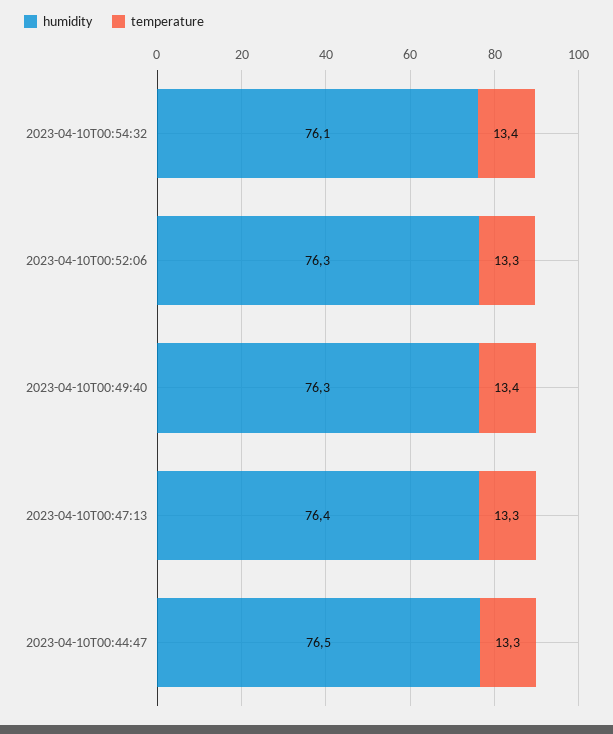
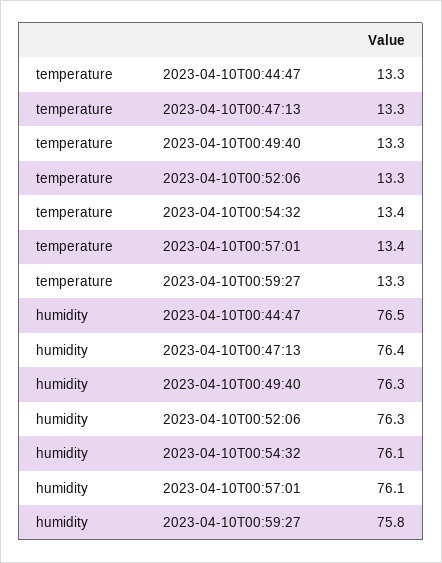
temperature, 2023-04-10T00:49:40: 13.4 -> 13.3
temperature, 2023-04-10T00:57:01: none -> 13.4
temperature, 2023-04-10T00:59:27: none -> 13.3
humidity, 2023-04-10T00:57:01: none -> 76.1
humidity, 2023-04-10T00:59:27: none -> 75.8

